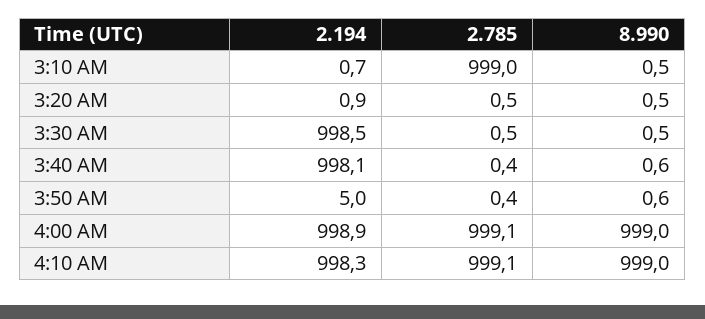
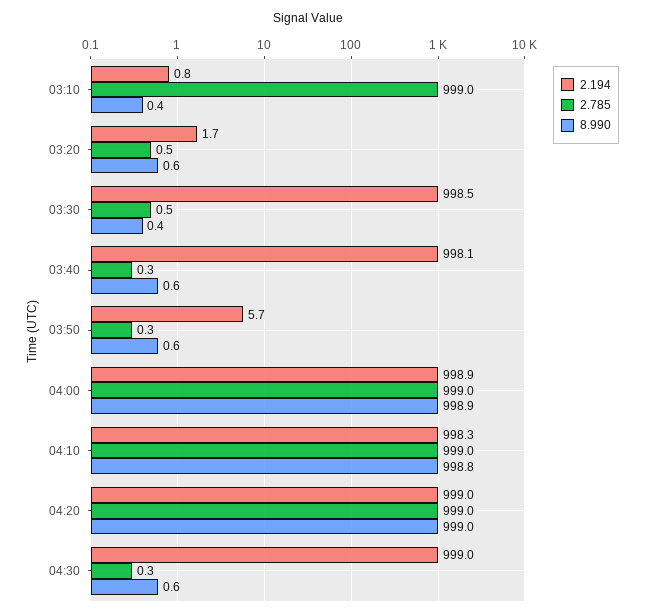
2.194, 3:10 AM: 0.7 -> 0.8
8.990, 3:10 AM: 0.5 -> 0.4
2.194, 3:20 AM: 0.9 -> 1.7
8.990, 3:20 AM: 0.5 -> 0.6
8.990, 3:30 AM: 0.5 -> 0.4
2.785, 3:40 AM: 0.4 -> 0.3
2.194, 3:50 AM: 5 -> 5.7
2.785, 3:50 AM: 0.4 -> 0.3
2.785, 4:00 AM: 999.1 -> 999
8.990, 4:00 AM: 999 -> 998.9
2.785, 4:10 AM: 999.1 -> 999
8.990, 4:10 AM: 999 -> 998.8
2.194, 04:20: none -> 999
2.785, 04:20: none -> 999
8.990, 04:20: none -> 999
2.194, 04:30: none -> 999
2.785, 04:30: none -> 0.3
8.990, 04:30: none -> 0.6

